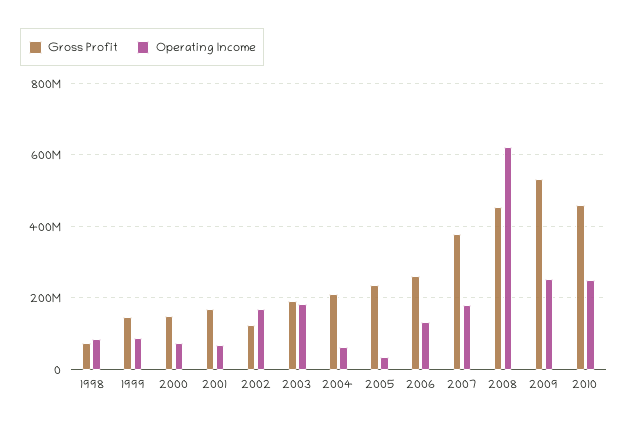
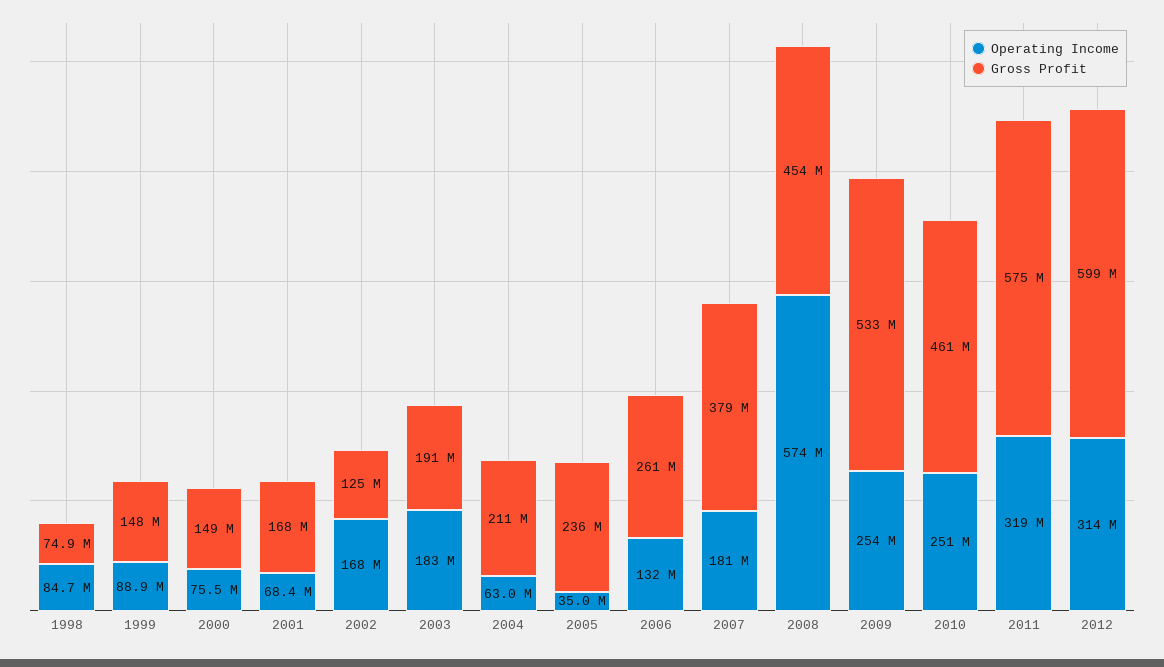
Operating Income, 2008: 620000000 -> 574000000
Operating Income, 2011: none -> 319000000
Gross Profit, 2011: none -> 575000000
Operating Income, 2012: none -> 314000000
Gross Profit, 2012: none -> 599000000

